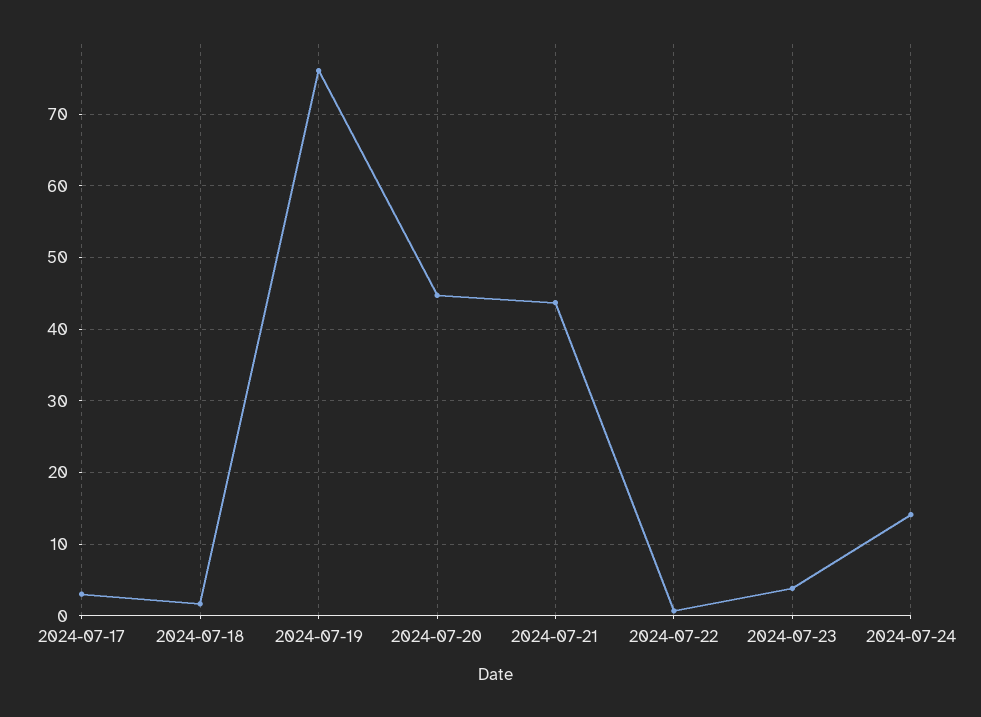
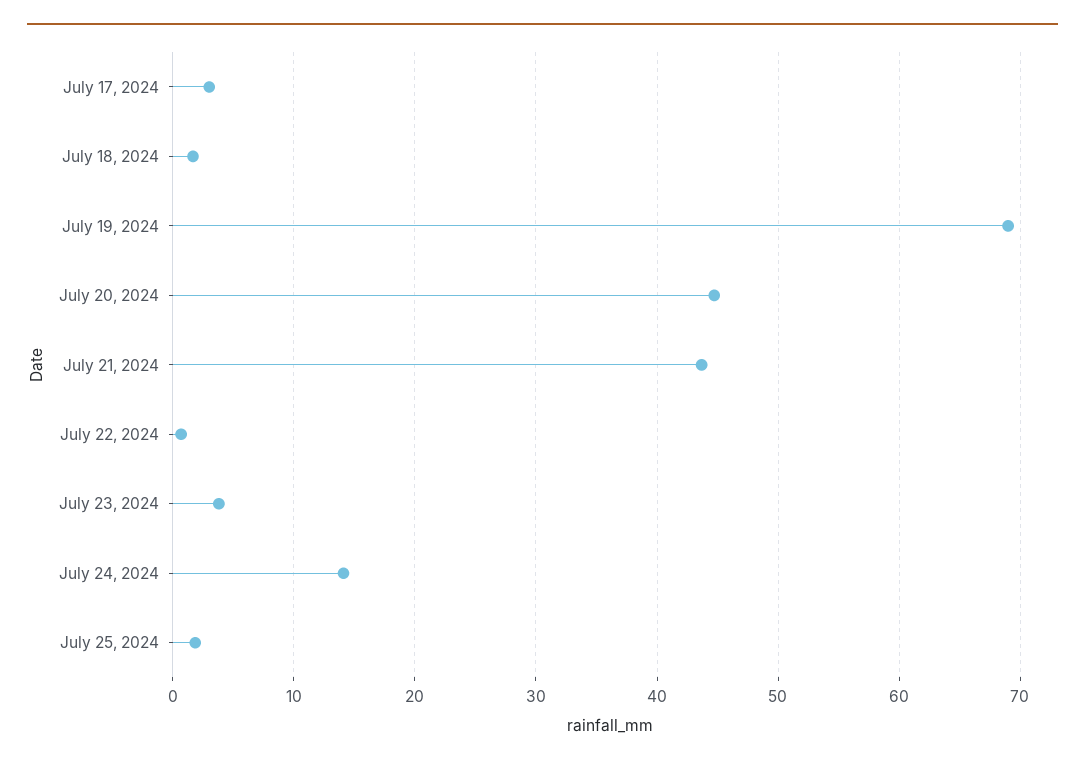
2024-07-19: 76 -> 69
July 25, 2024: none -> 2

